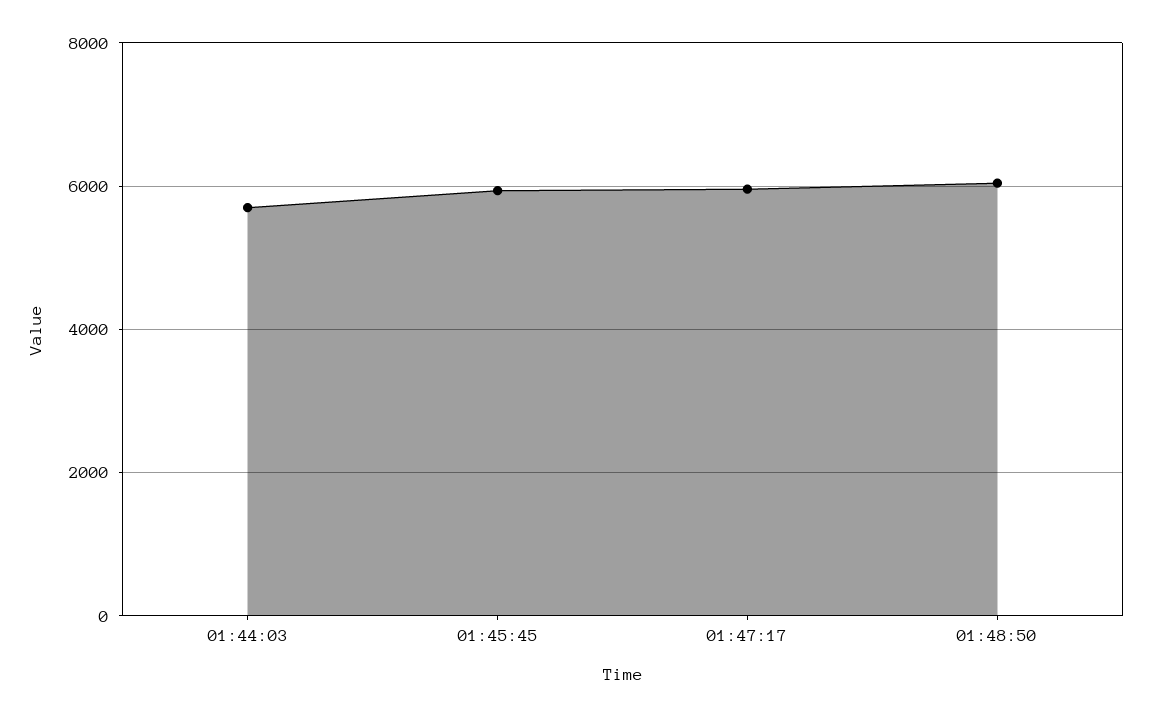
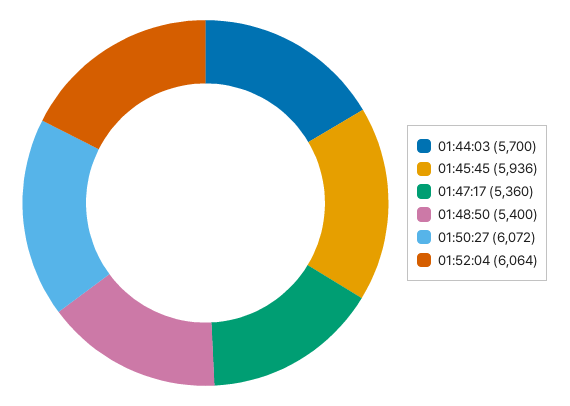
01:47:17: 6000 -> 5360
01:48:50: 6000 -> 5400
01:50:27: none -> 6072
01:52:04: none -> 6064

